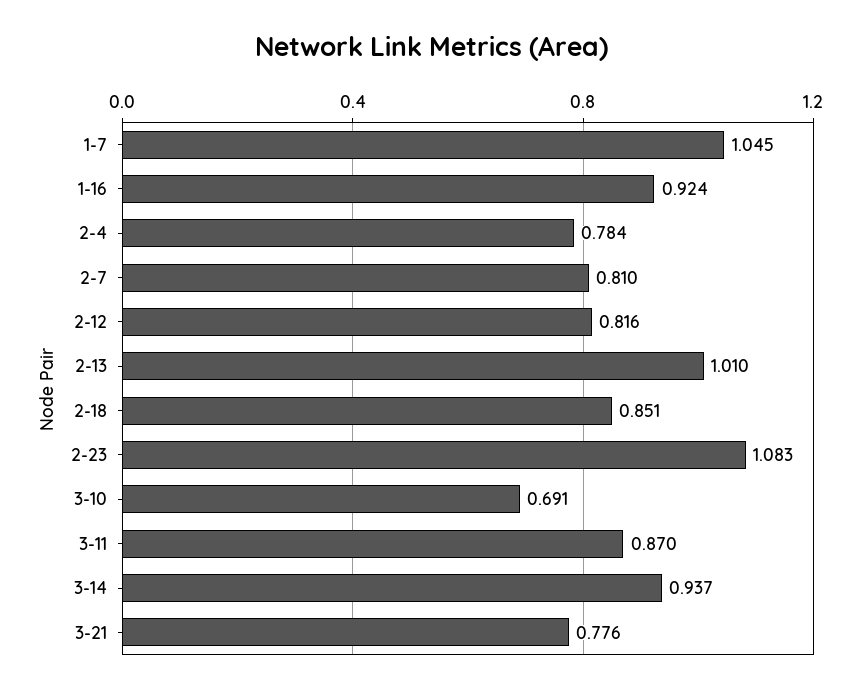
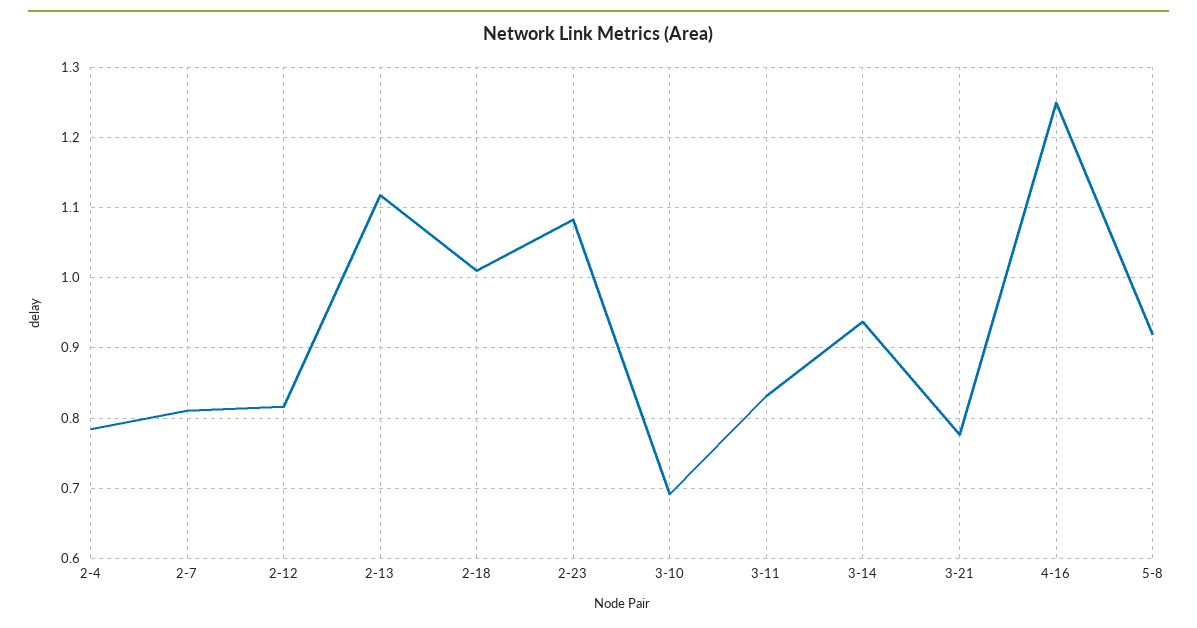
1-7: 1.045 -> none
1-16: 0.924 -> none
2-13: 1.01 -> 1.12
2-18: 0.851 -> 1.01
3-11: 0.87 -> 0.83
4-16: none -> 1.25
5-8: none -> 0.92

